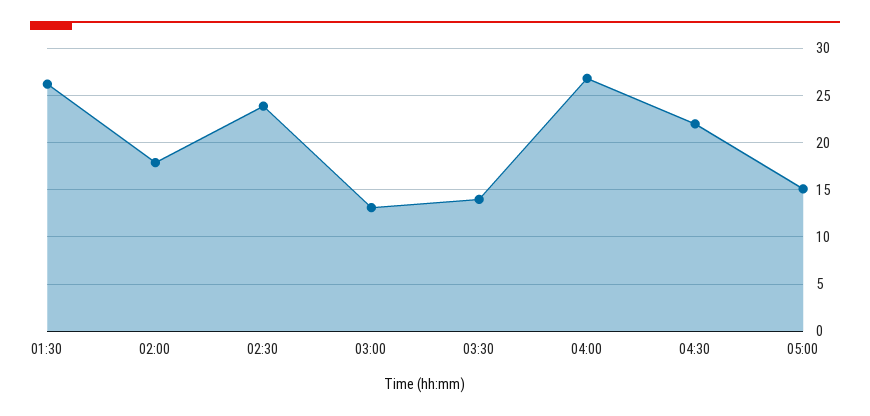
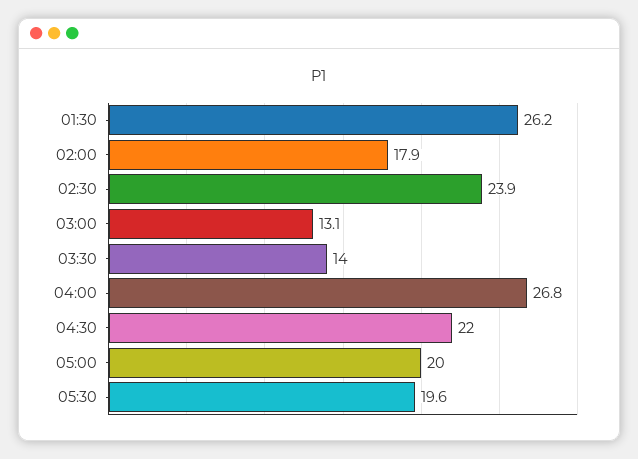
05:00: 15 -> 20
05:30: none -> 19.6

